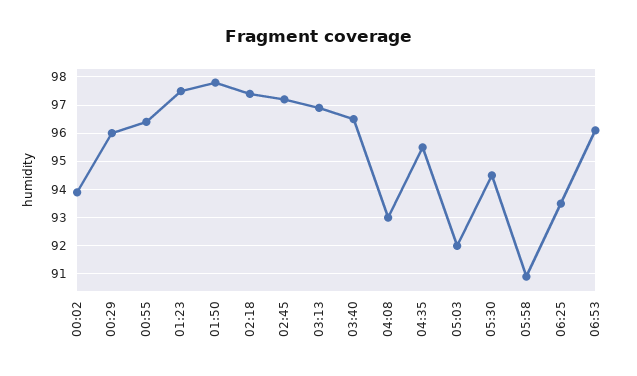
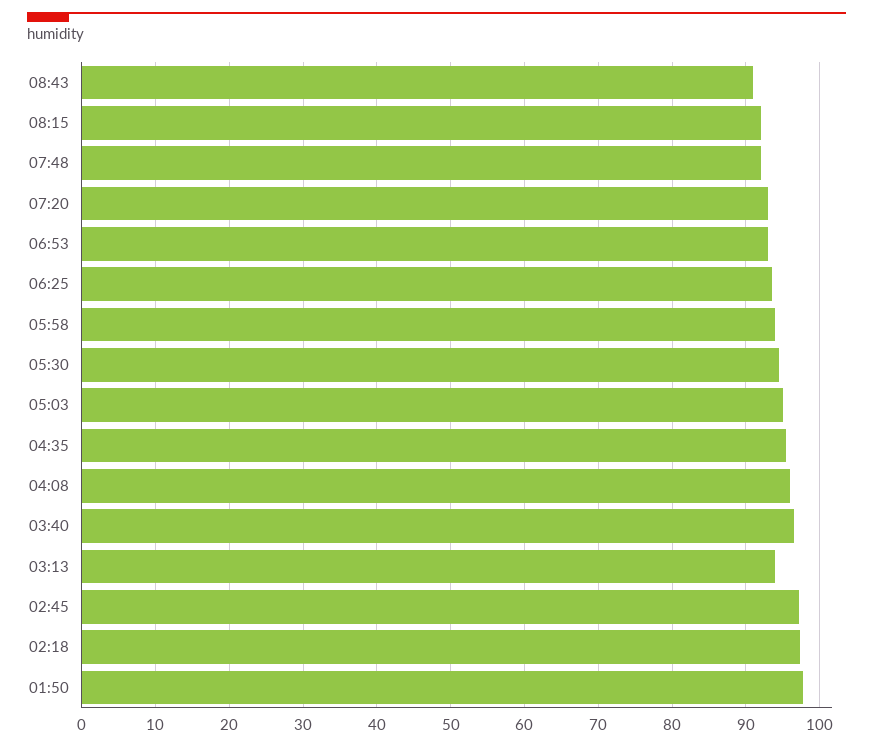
00:02: 94 -> none
00:29: 96 -> none
00:55: 96.5 -> none
01:23: 97.5 -> none
03:13: 97 -> 94
04:08: 93 -> 96
05:03: 92 -> 95
05:58: 91 -> 94
06:53: 96 -> 93
08:43: none -> 91
08:15: none -> 92
07:48: none -> 92
07:20: none -> 93

